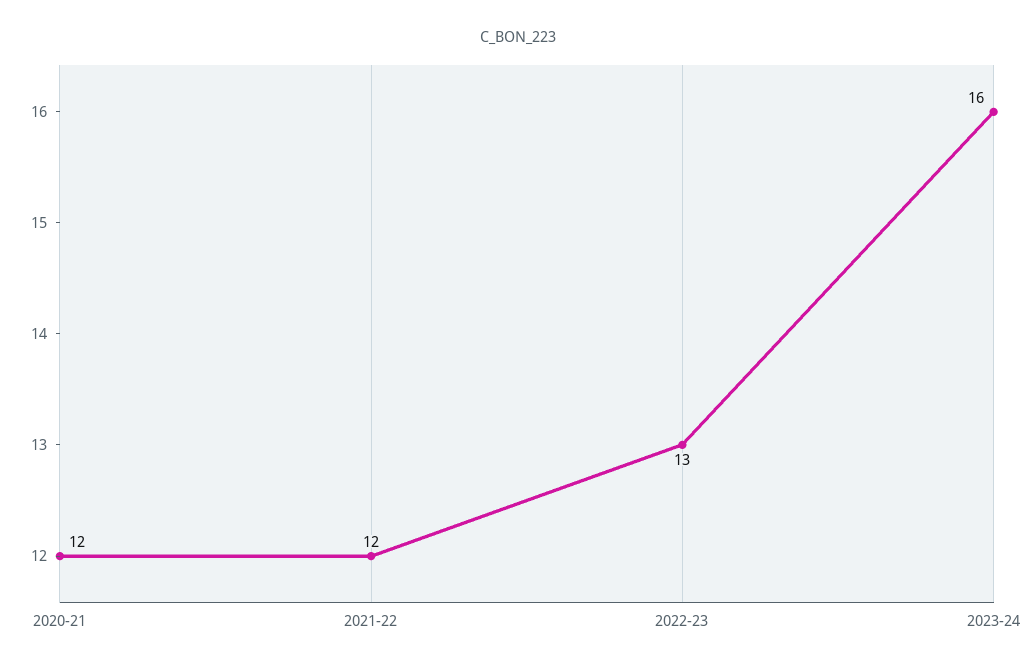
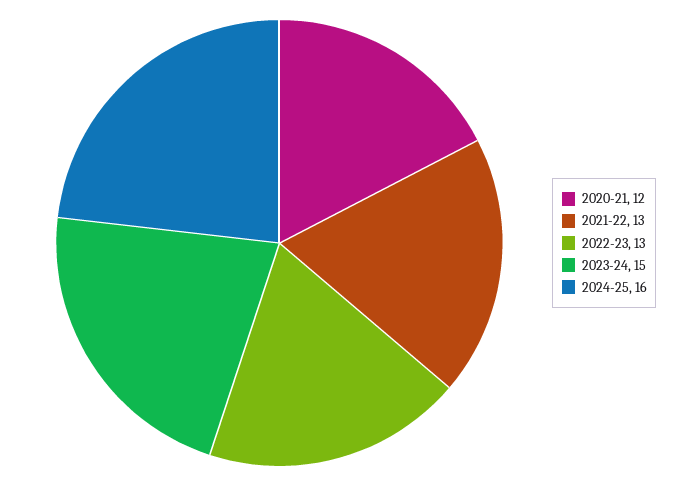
2021-22: 12 -> 13
2023-24: 16 -> 15
2024-25: none -> 16

